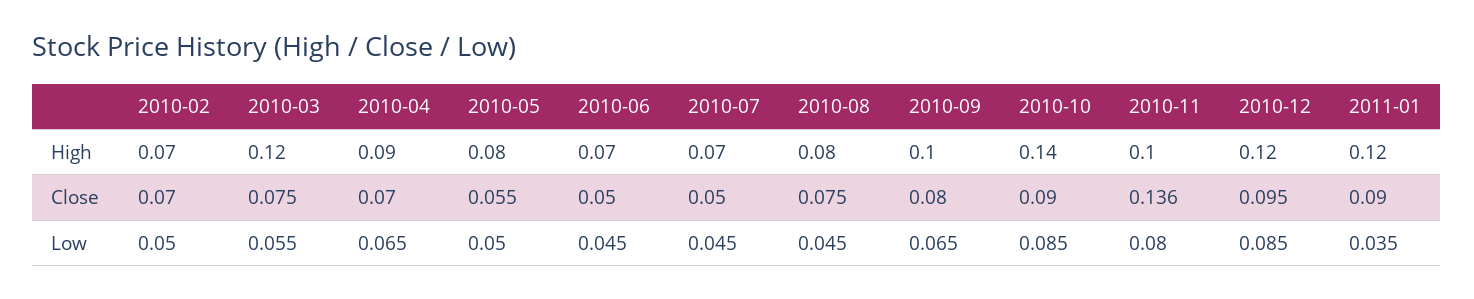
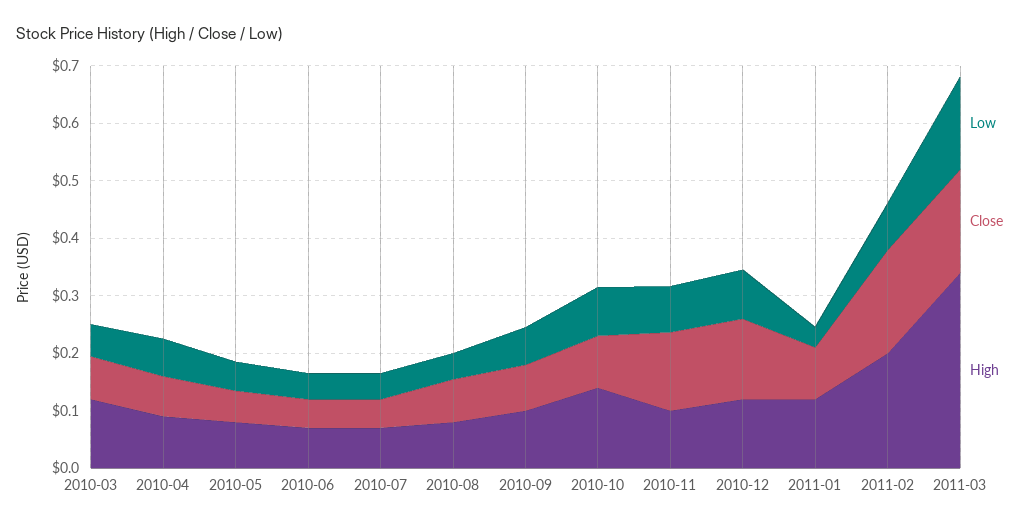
High, 2010-02: 0.07 -> none
Close, 2010-02: 0.07 -> none
Close, 2010-12: 0.095 -> 0.14
Low, 2010-02: 0.05 -> none
Low, 2011-02: none -> 0.08
Close, 2011-02: none -> 0.18
High, 2011-02: none -> 0.2
Low, 2011-03: none -> 0.16
Close, 2011-03: none -> 0.18
High, 2011-03: none -> 0.34

